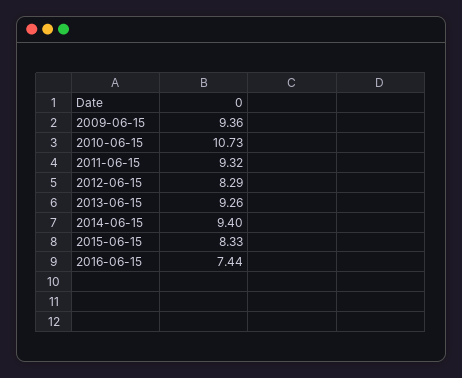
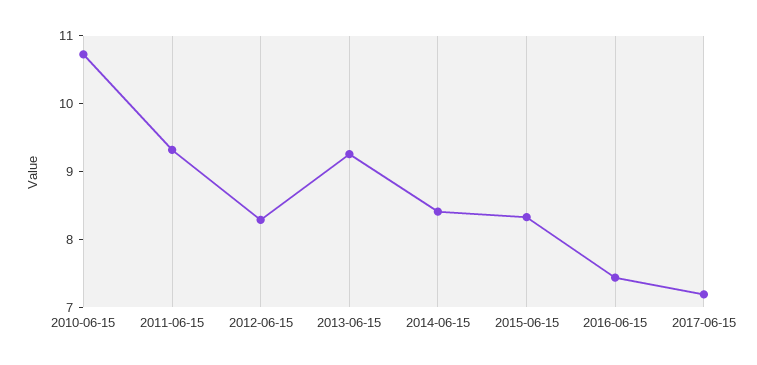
2009-06-15: 9.36 -> none
2014-06-15: 9.4 -> 8.4
2017-06-15: none -> 7.2

